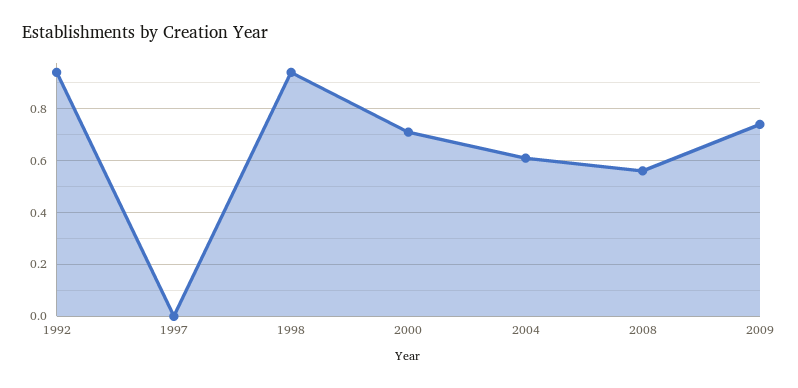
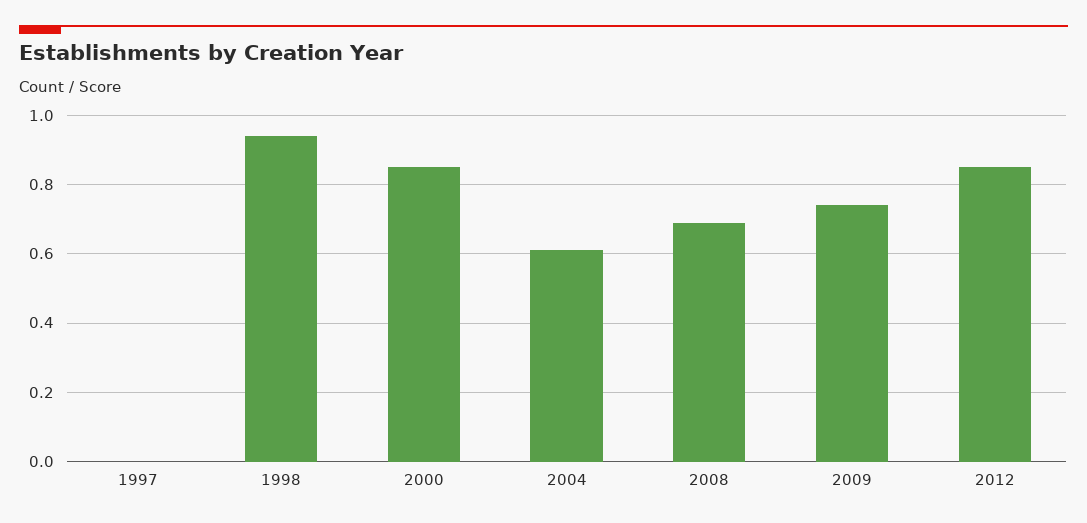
1992: 0.95 -> none
2000: 0.7 -> 0.85
2008: 0.55 -> 0.7
2012: none -> 0.85

